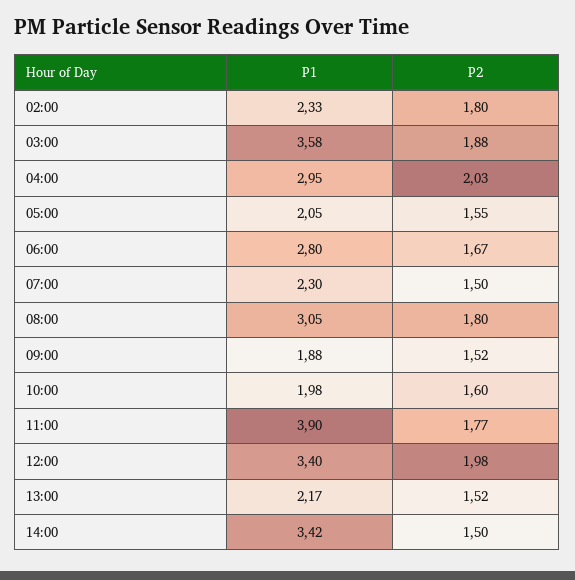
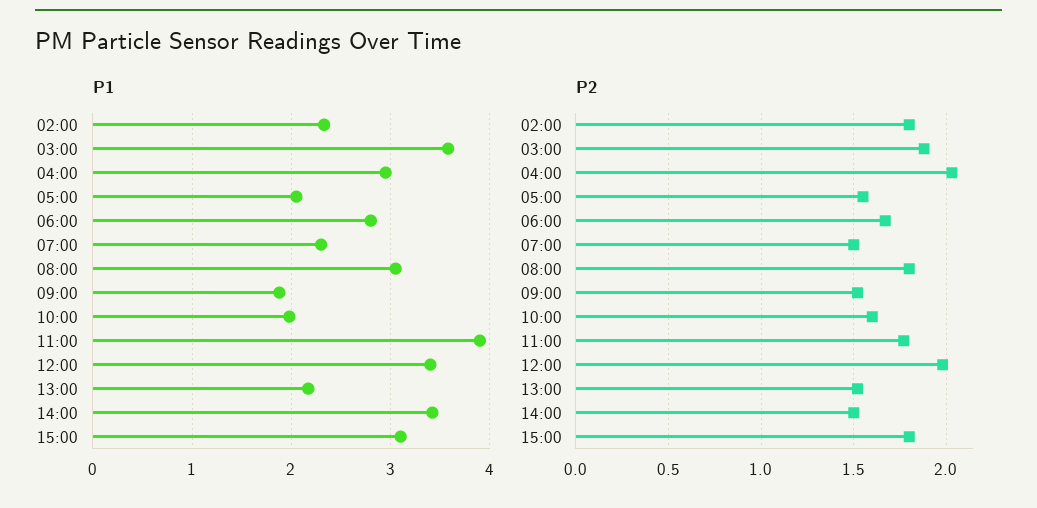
P1, 15:00: none -> 3.1
P2, 15:00: none -> 1.8

